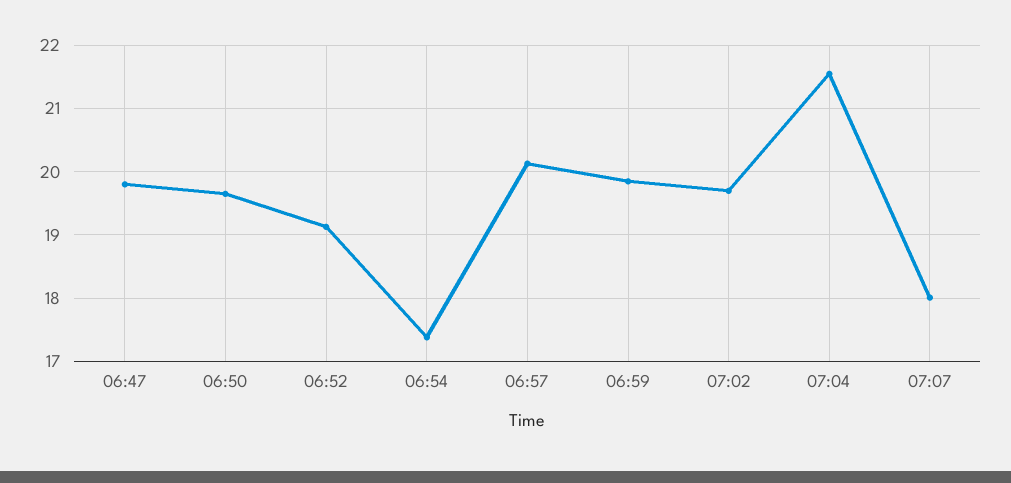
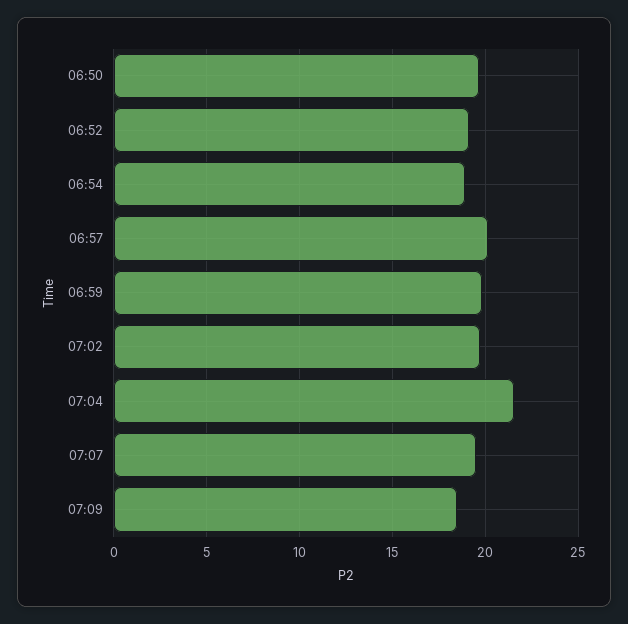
06:47: 19.8 -> none
06:54: 17.4 -> 19
07:07: 18 -> 19.5
07:09: none -> 18.5

